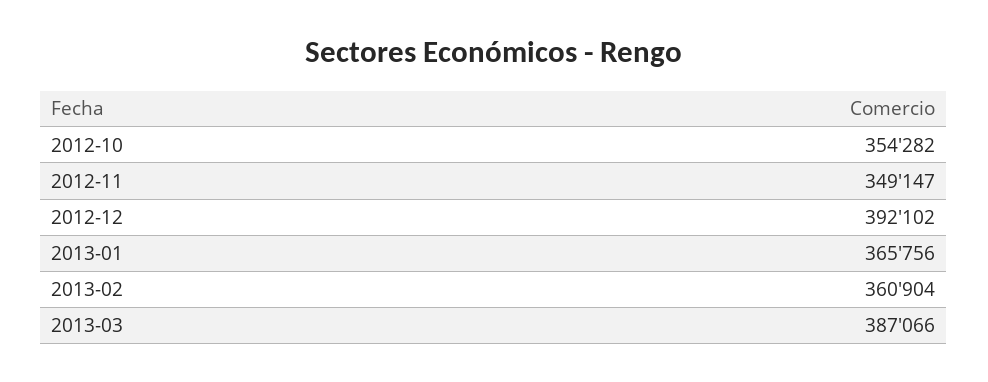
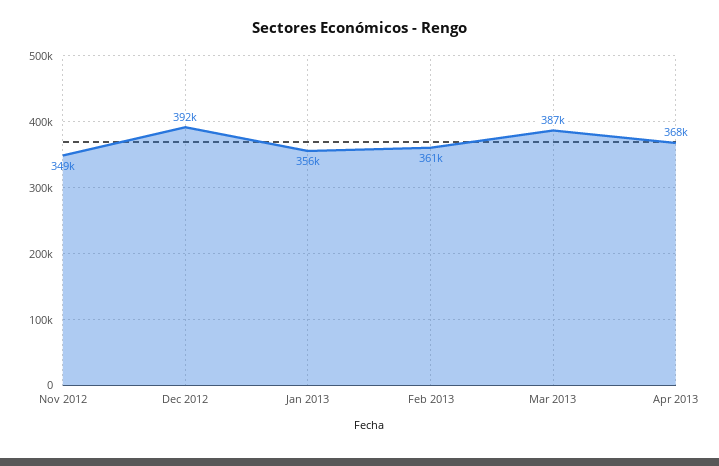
2012-10: 354282 -> none
2013-01: 365756 -> 356000
Apr 2013: none -> 368000

